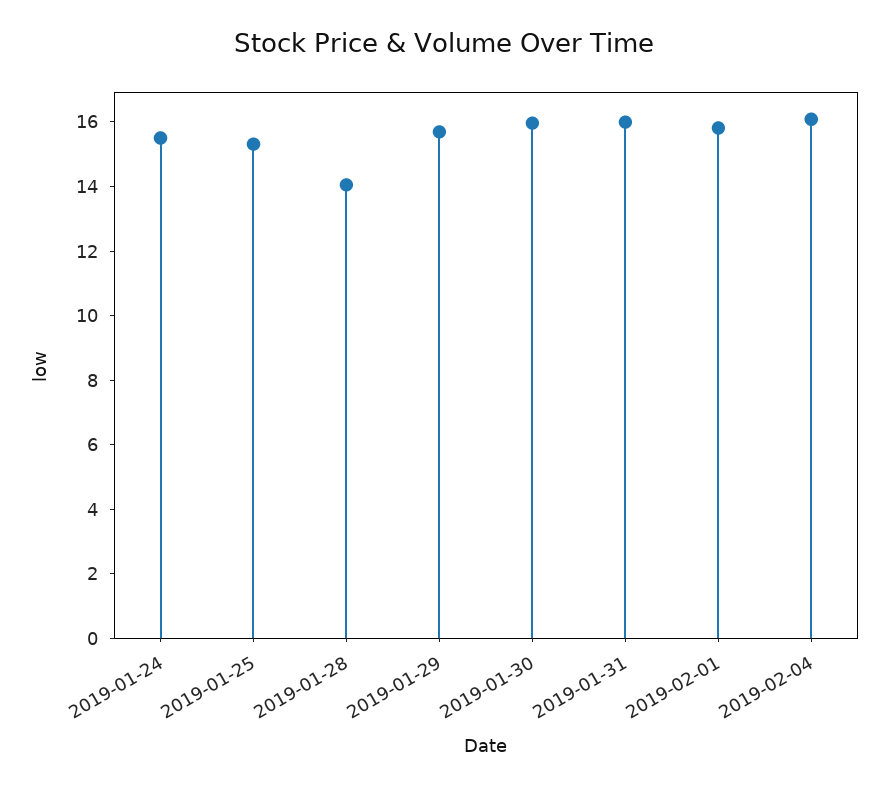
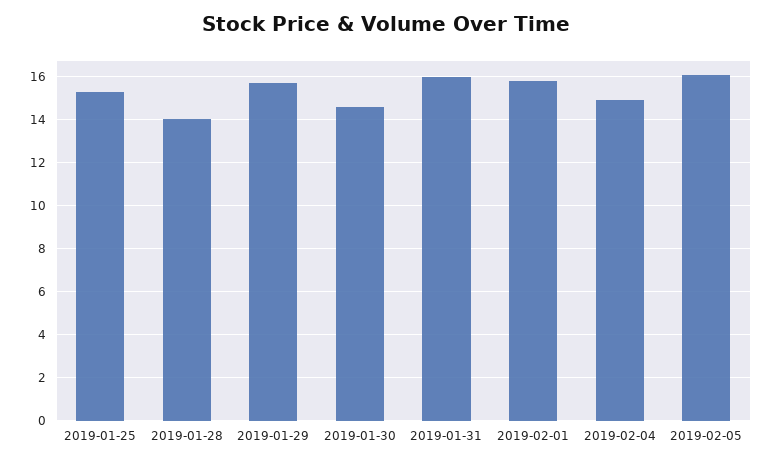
2019-01-24: 15.5 -> none
2019-01-30: 16 -> 14.5
2019-02-04: 16 -> 15
2019-02-05: none -> 16

